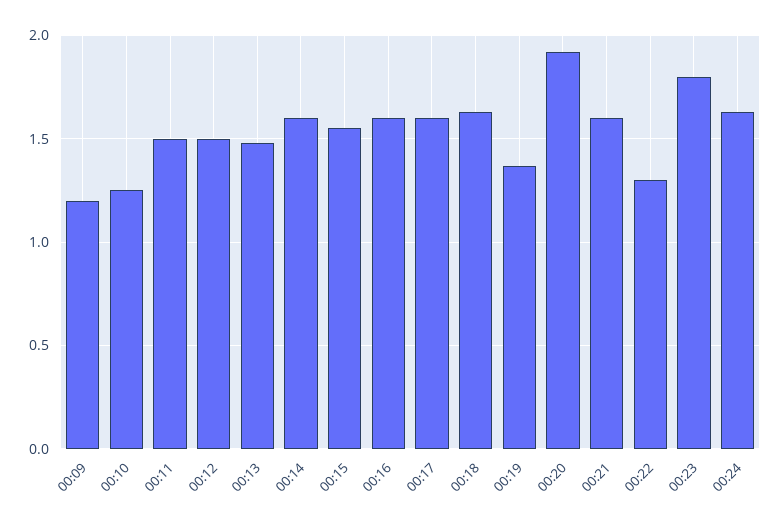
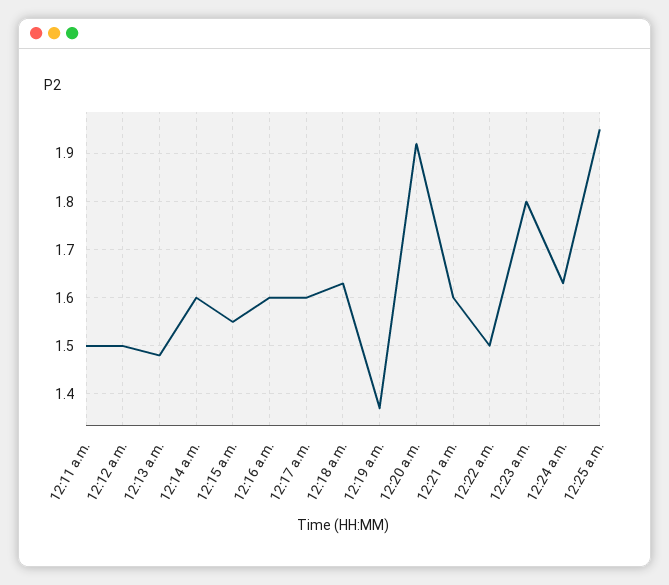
00:09: 1.2 -> none
00:10: 1.25 -> none
00:22: 1.3 -> 1.5
12:25 a.m.: none -> 1.95

